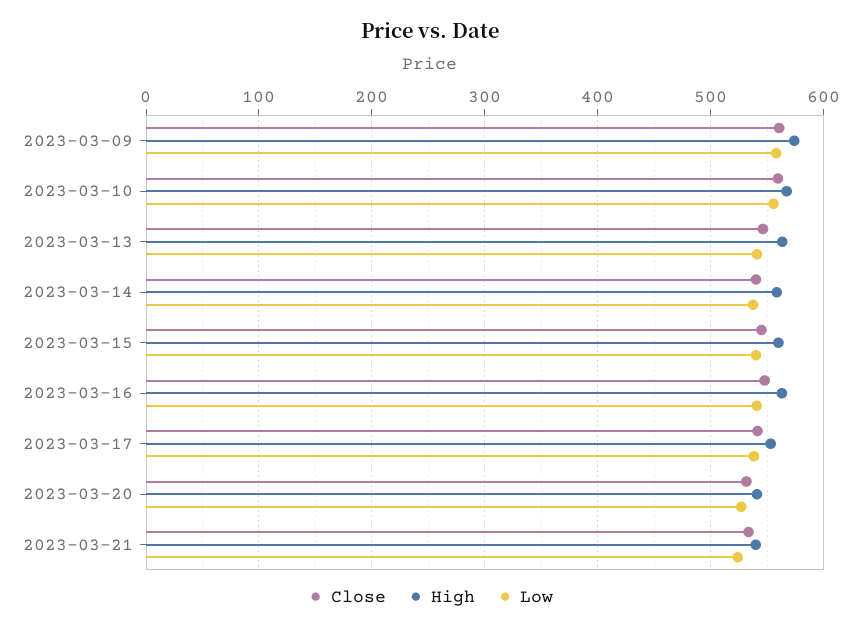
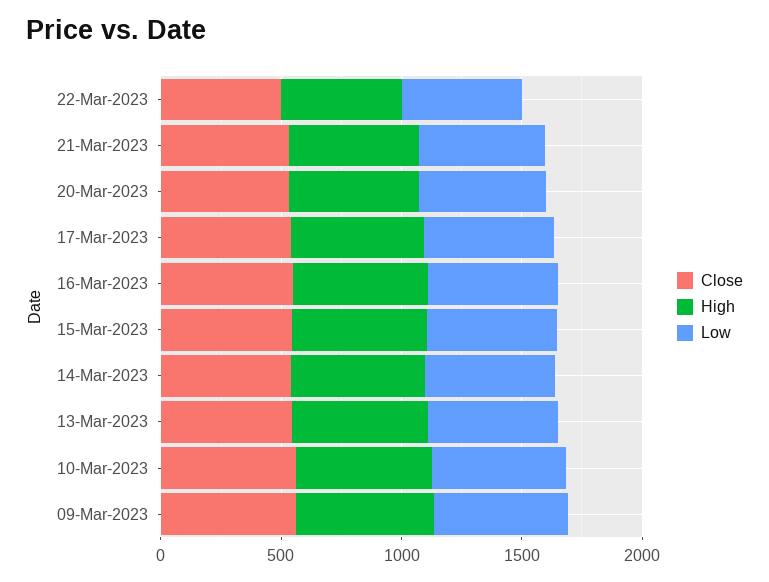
Close, 22-Mar-2023: none -> 500
High, 22-Mar-2023: none -> 500
Low, 22-Mar-2023: none -> 500

